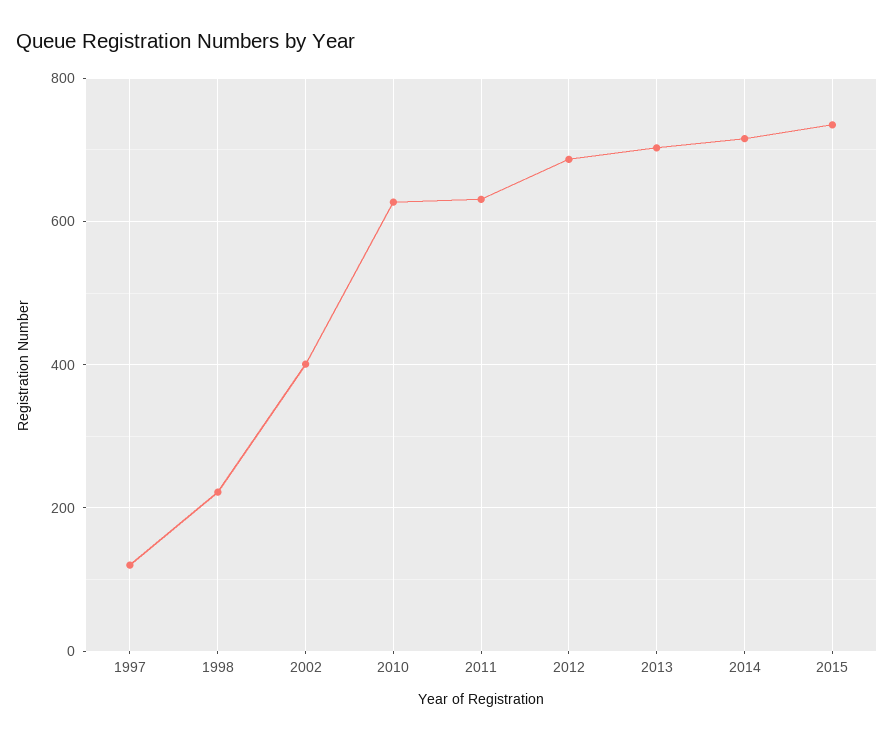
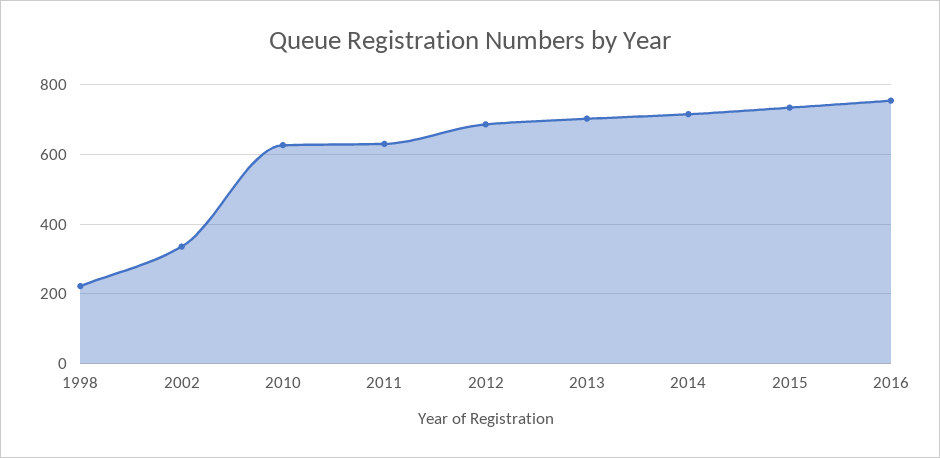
1997: 120 -> none
2002: 400 -> 340
2016: none -> 760

